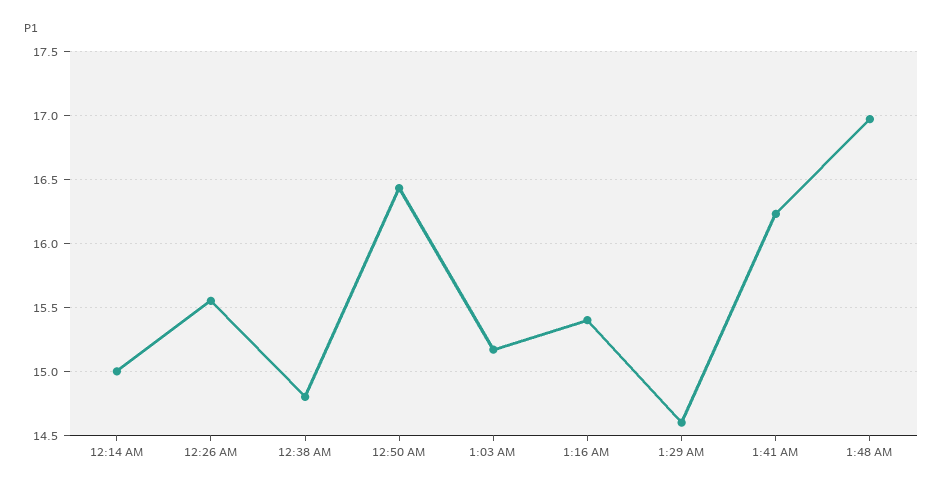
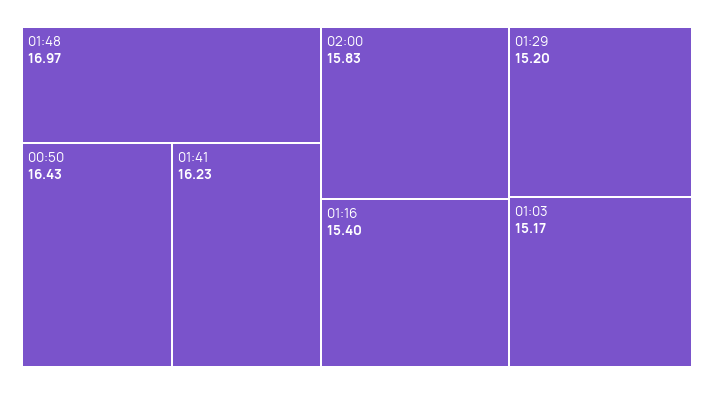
12:14 AM: 15 -> none
12:26 AM: 15.55 -> none
12:38 AM: 14.8 -> none
1:29 AM: 14.6 -> 15.2
02:00: none -> 15.83

